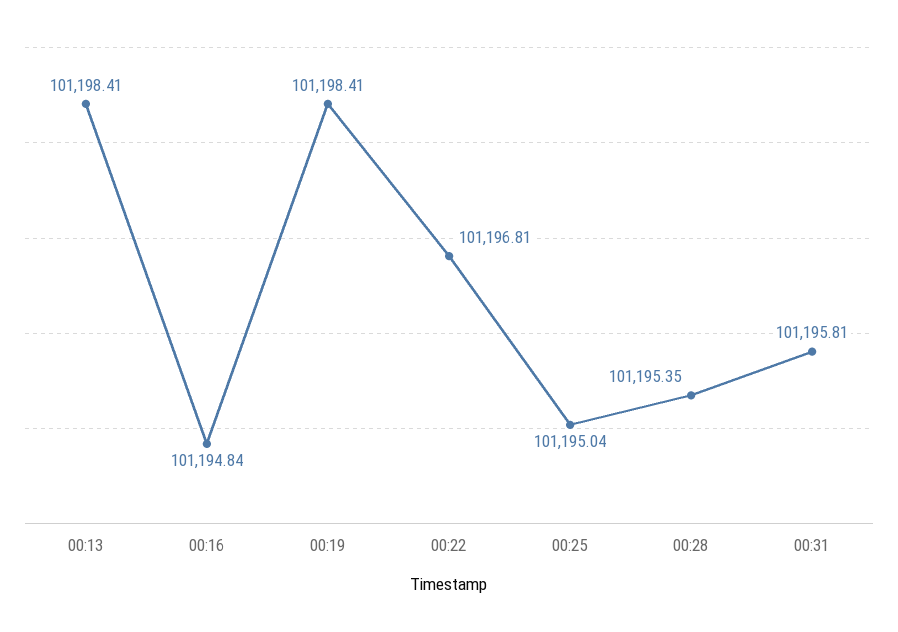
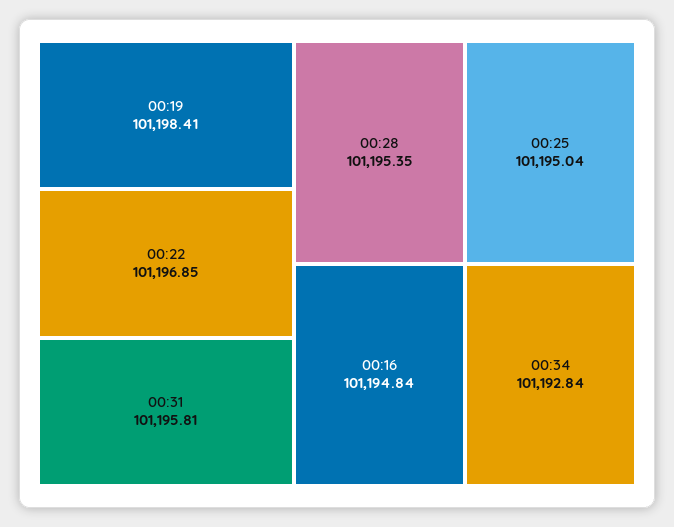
00:13: 101198.41 -> none
00:22: 101196.81 -> 101196.85
00:34: none -> 101192.84

